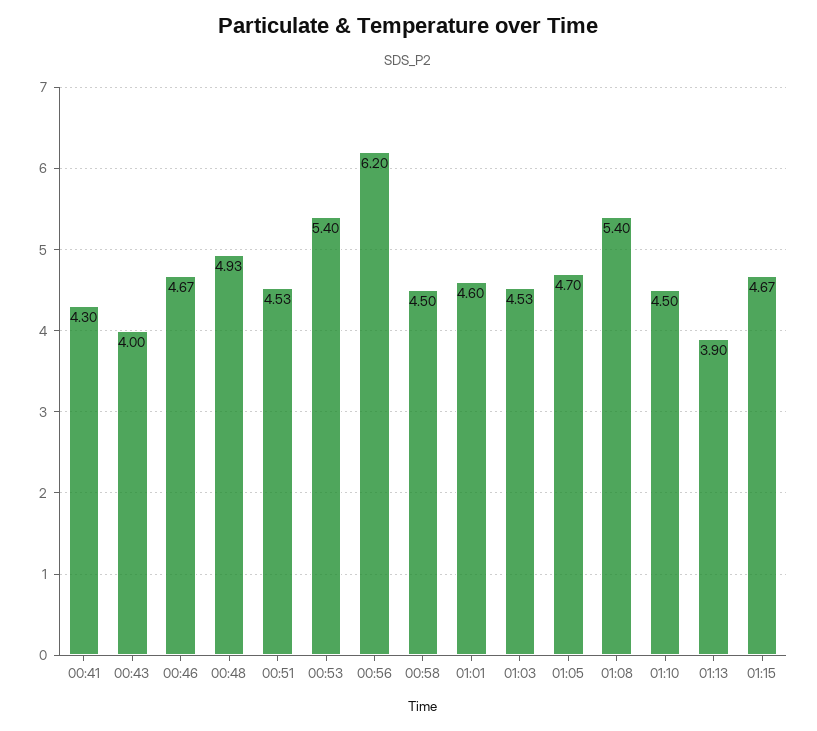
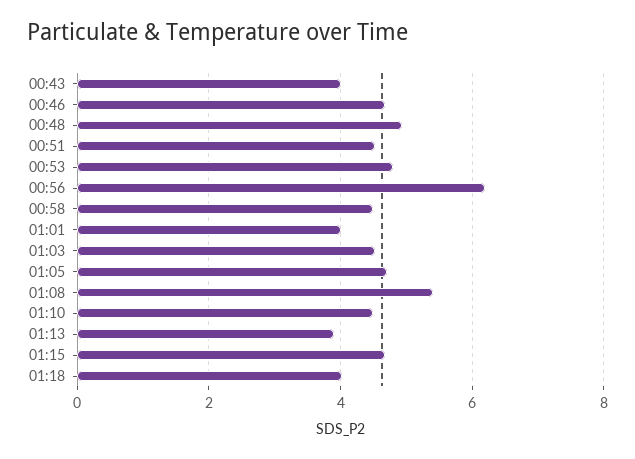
00:41: 4.3 -> none
00:53: 5.4 -> 4.8
01:01: 4.6 -> 4
01:18: none -> 4

